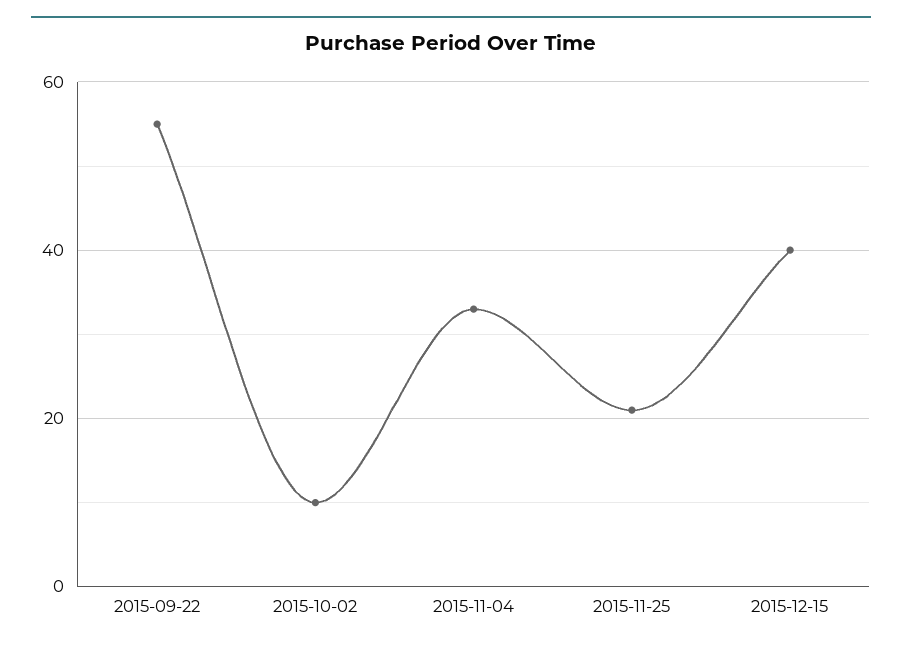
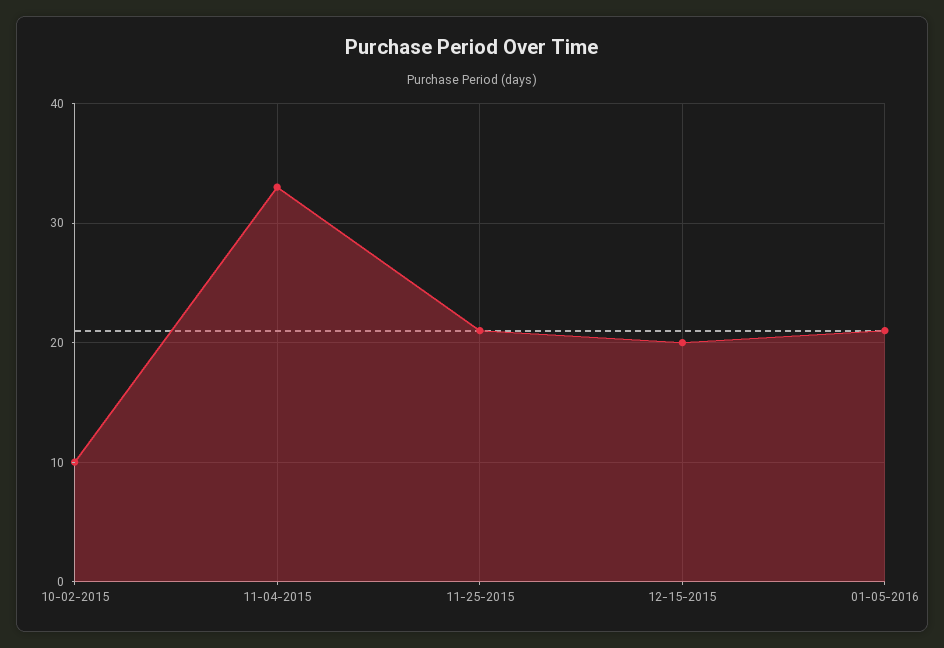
2015-09-22: 55 -> none
2015-12-15: 40 -> 20
01-05-2016: none -> 21

